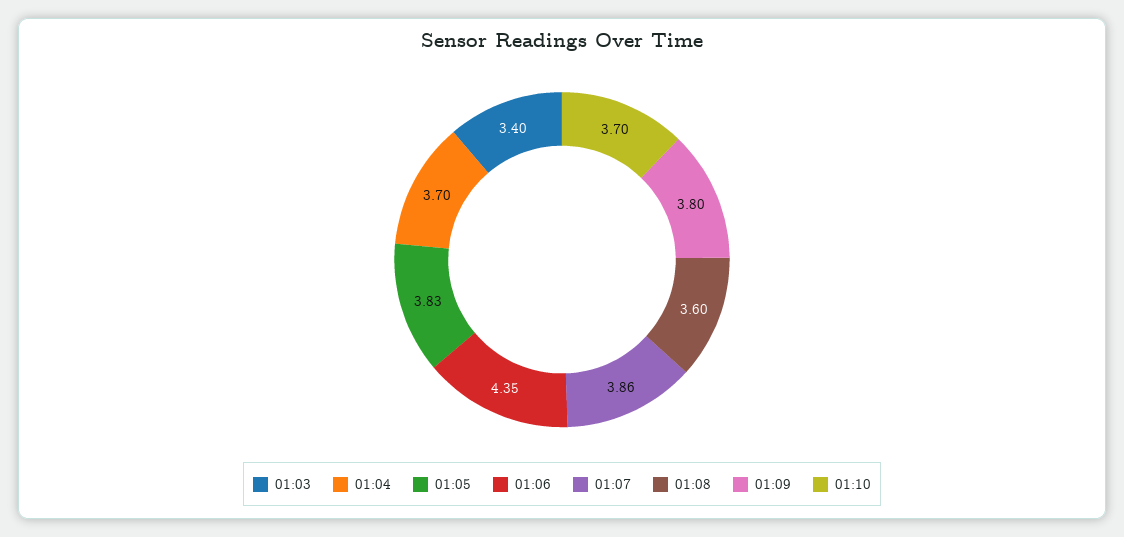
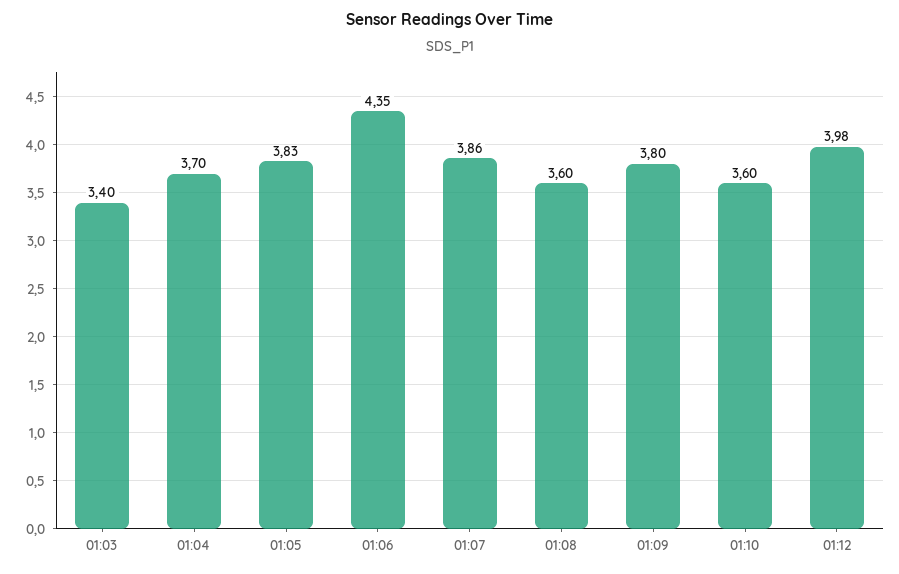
01:10: 3.7 -> 3.6
01:12: none -> 3.98

